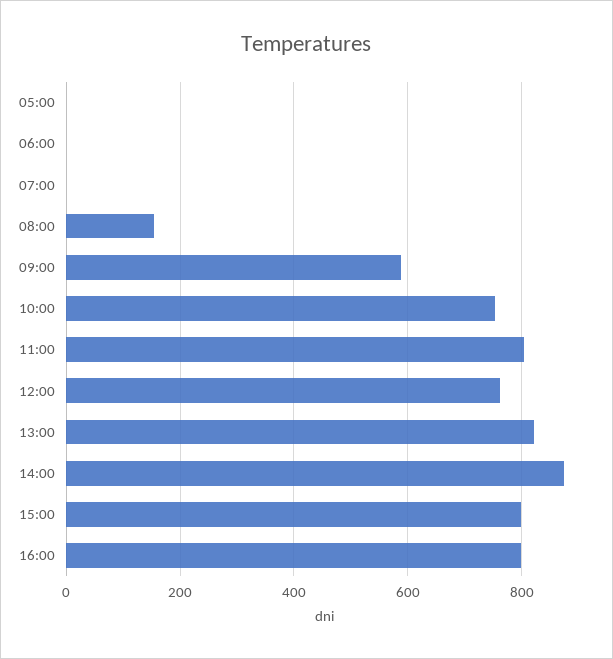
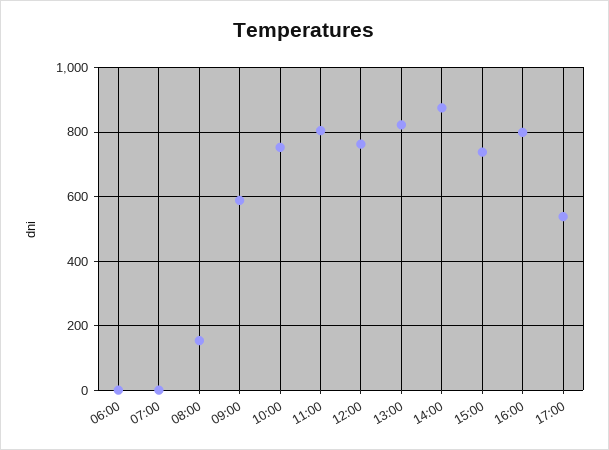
05:00: 0 -> none
15:00: 800 -> 740
17:00: none -> 540

